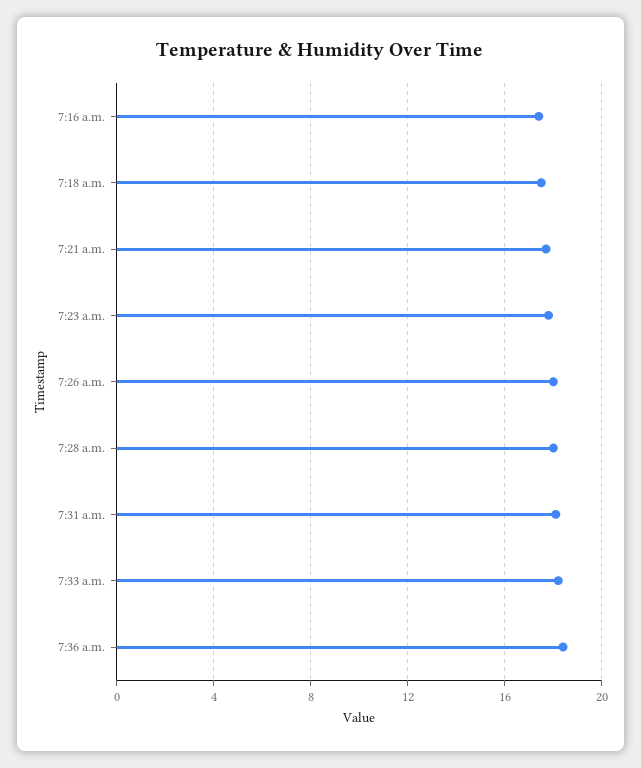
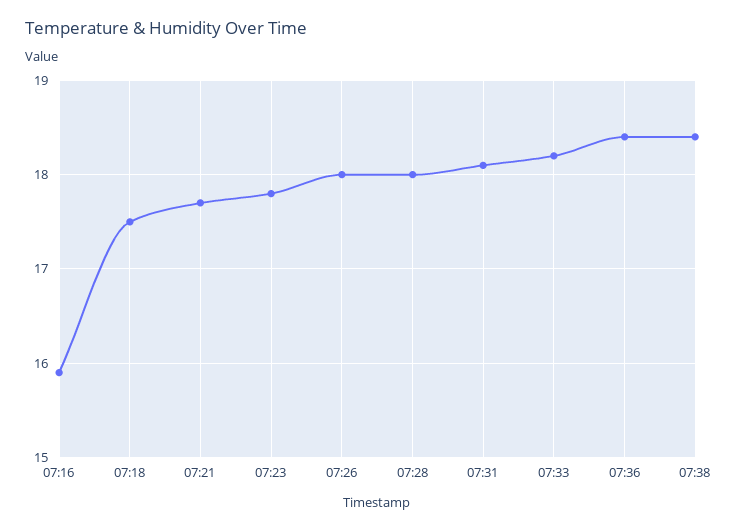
7:16 a.m.: 17.5 -> 15.9
07:38: none -> 18.4

